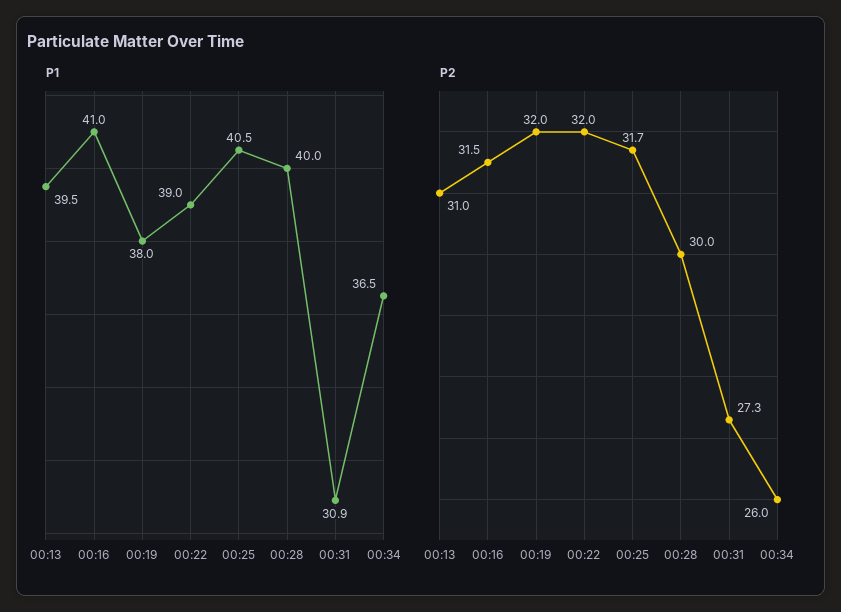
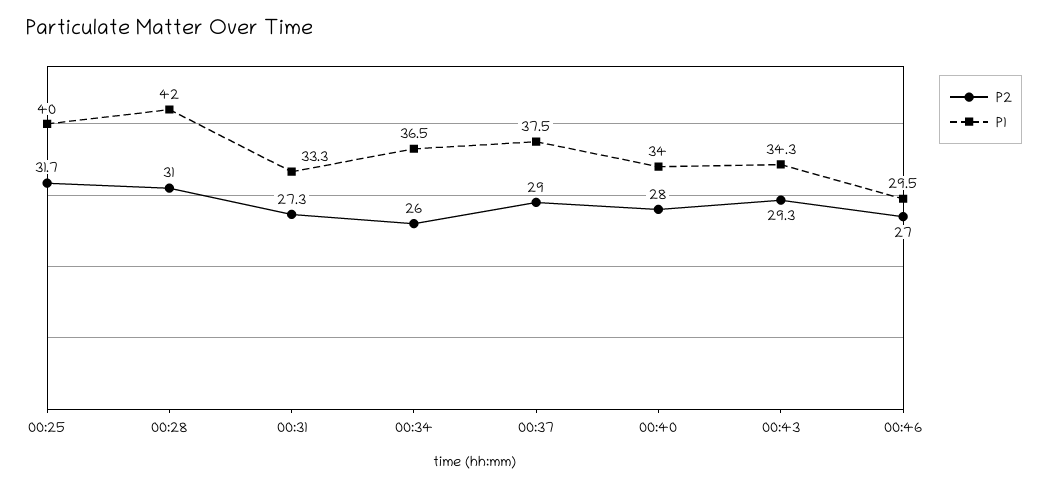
P1, 00:13: 39.5 -> none
P1, 00:16: 41 -> none
P1, 00:19: 38 -> none
P1, 00:22: 39 -> none
P1, 00:25: 40.5 -> 40
P1, 00:28: 40 -> 42
P1, 00:31: 30.9 -> 33.3
P2, 00:13: 31 -> none
P2, 00:16: 31.5 -> none
P2, 00:19: 32 -> none
P2, 00:22: 32 -> none
P2, 00:28: 30 -> 31
P2, 00:37: none -> 29
P1, 00:37: none -> 37.5
P2, 00:40: none -> 28
P1, 00:40: none -> 34
P2, 00:43: none -> 29.3
P1, 00:43: none -> 34.3
P2, 00:46: none -> 27
P1, 00:46: none -> 29.5

